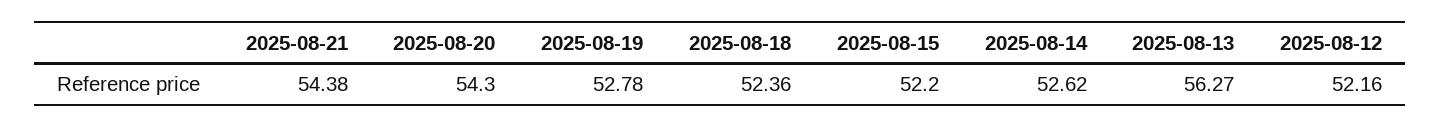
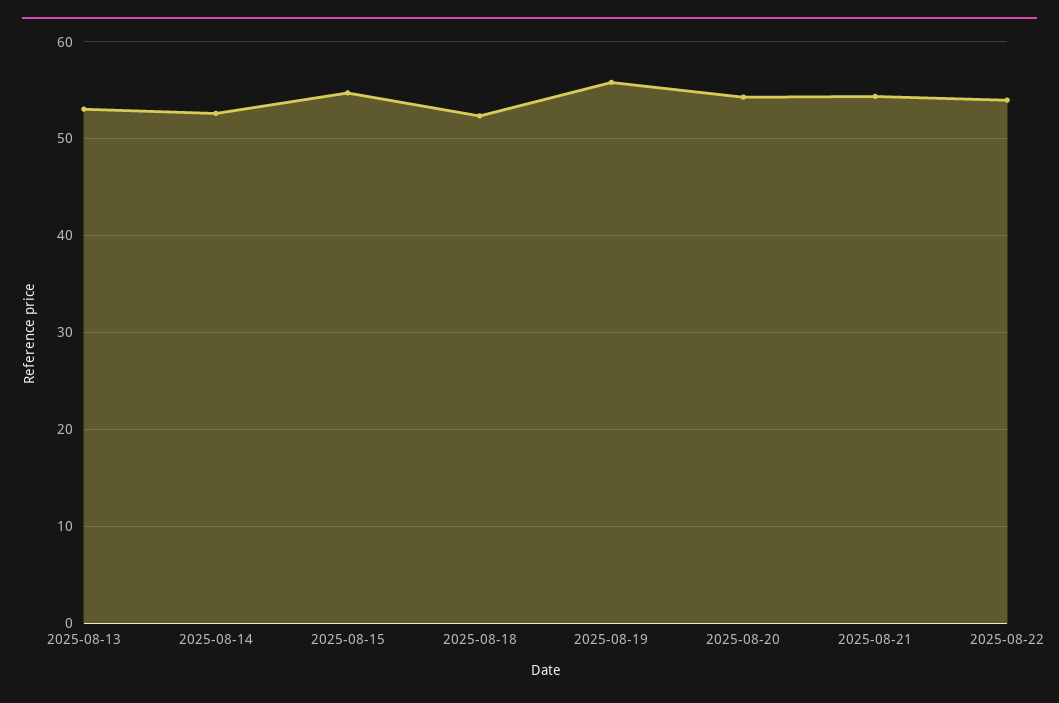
2025-08-19: 52.78 -> 56
2025-08-15: 52.2 -> 55
2025-08-13: 56.27 -> 53
2025-08-12: 52.16 -> none
2025-08-22: none -> 54

